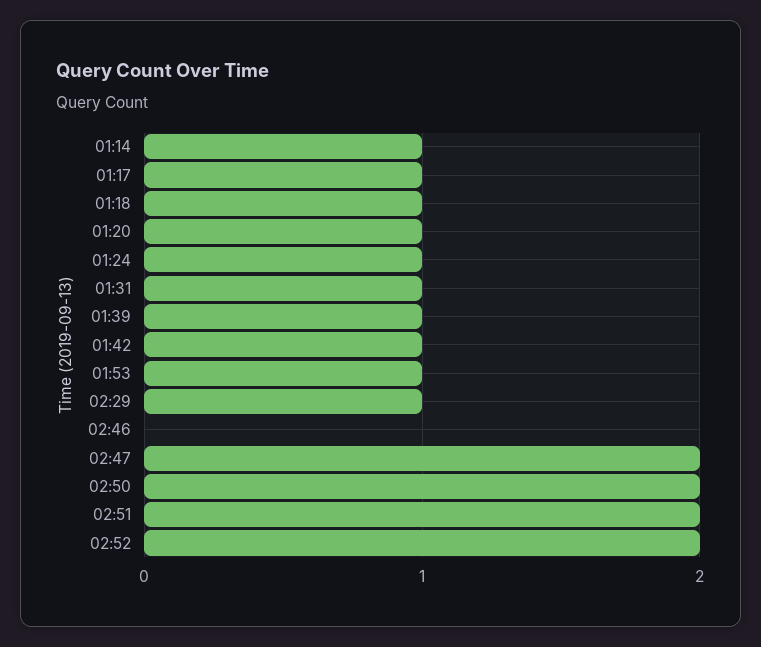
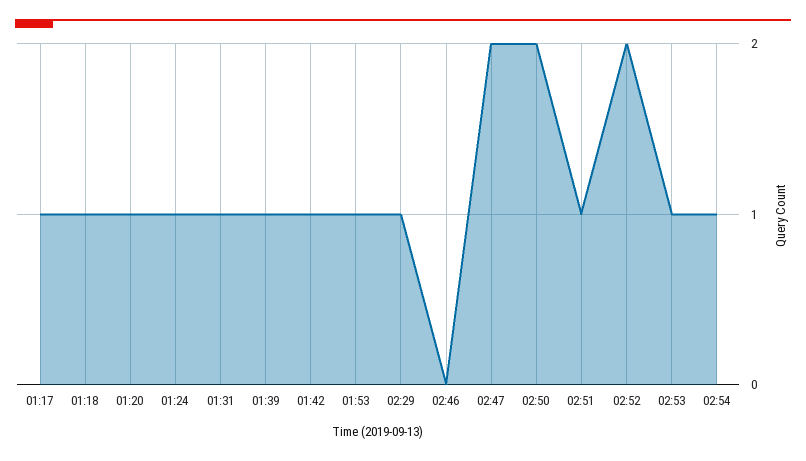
01:14: 1 -> none
02:51: 2 -> 1
02:53: none -> 1
02:54: none -> 1

